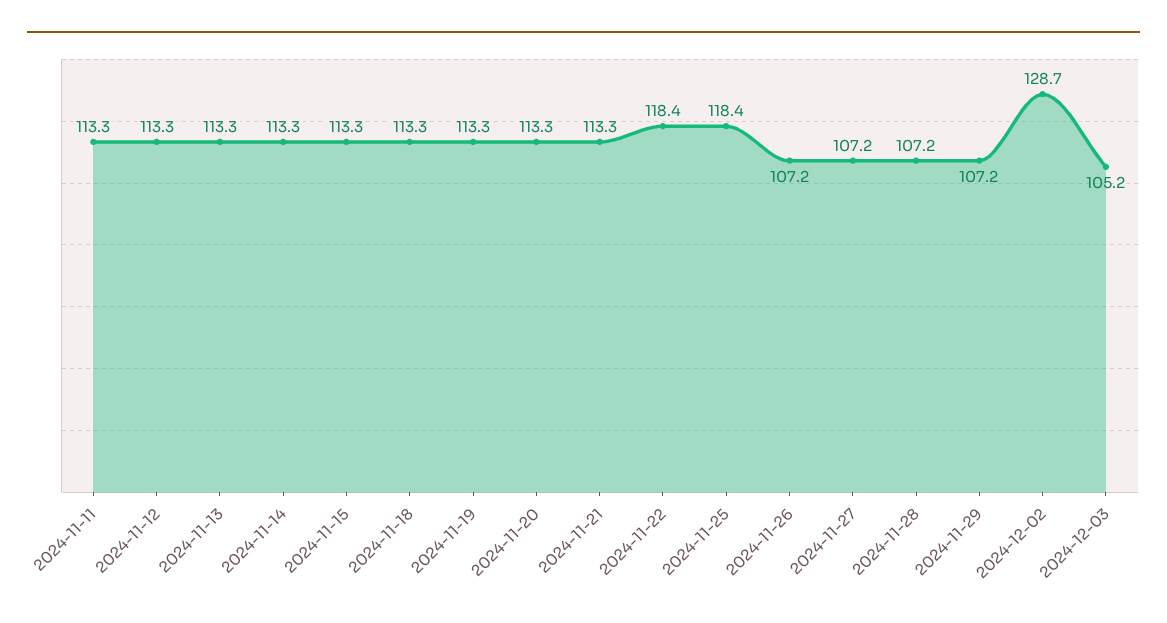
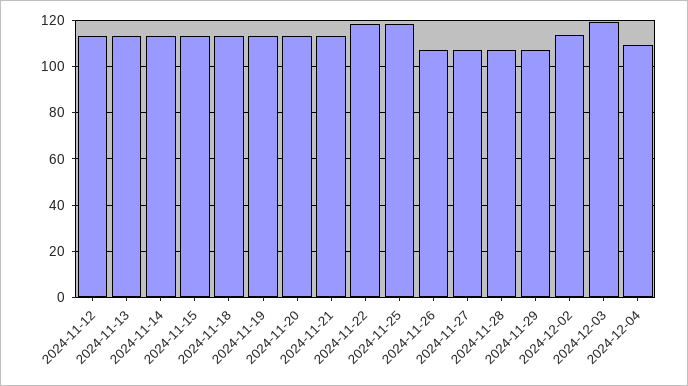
2024-11-11: 113.3 -> none
2024-12-02: 128.7 -> 115
2024-12-03: 105.2 -> 120
2024-12-04: none -> 110

